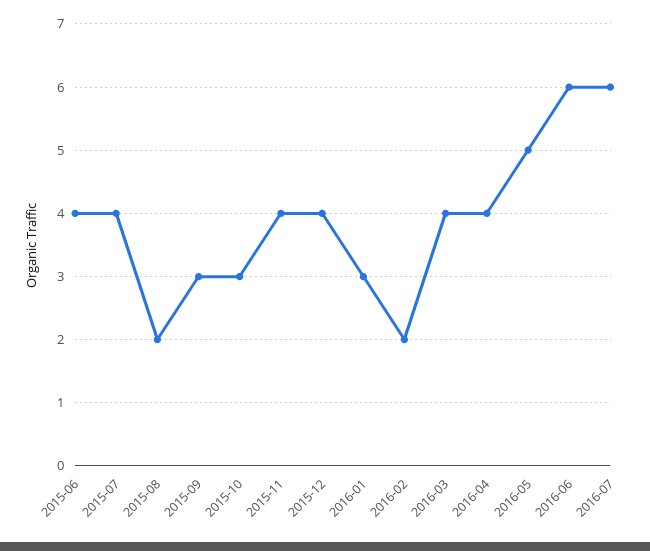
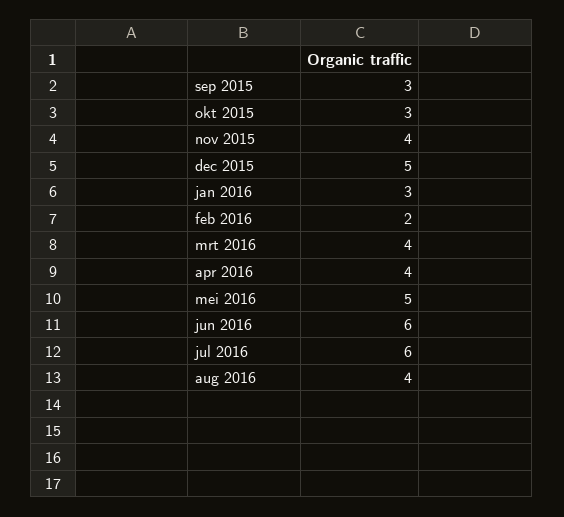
2015-06: 4 -> none
2015-07: 4 -> none
2015-08: 2 -> none
2015-12: 4 -> 5
aug 2016: none -> 4

